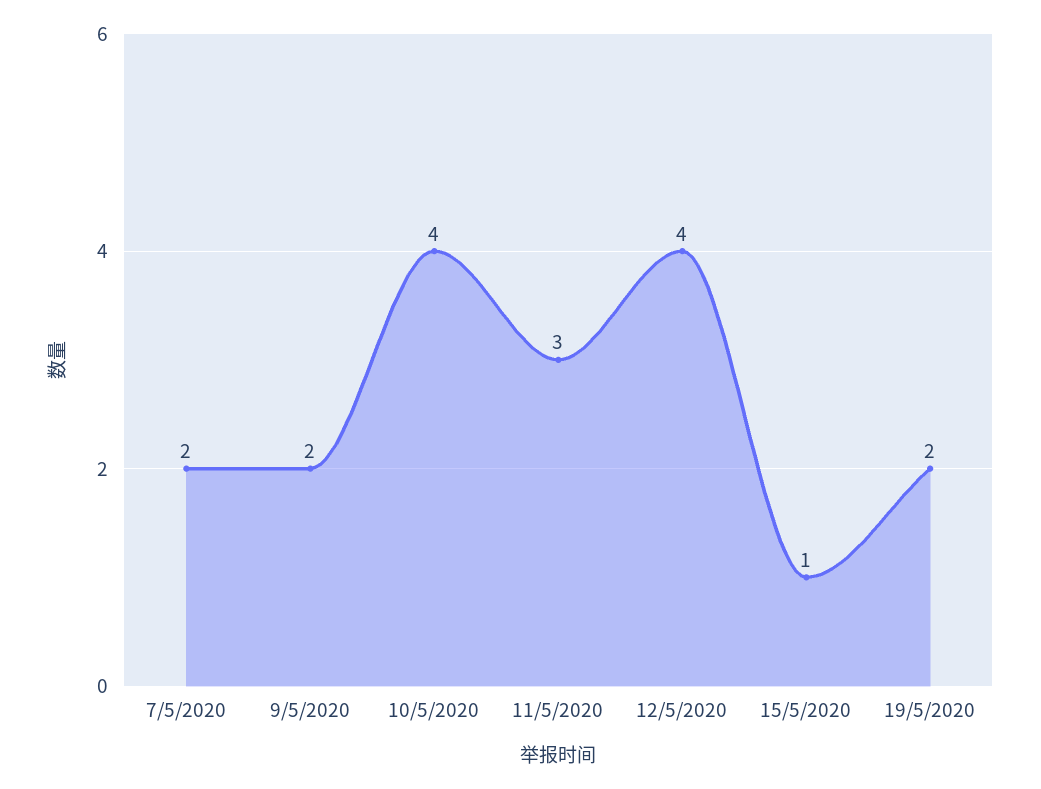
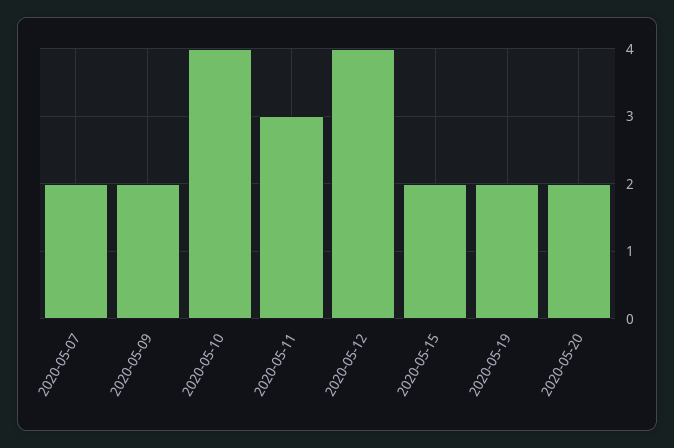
15/5/2020: 1 -> 2
2020-05-20: none -> 2

